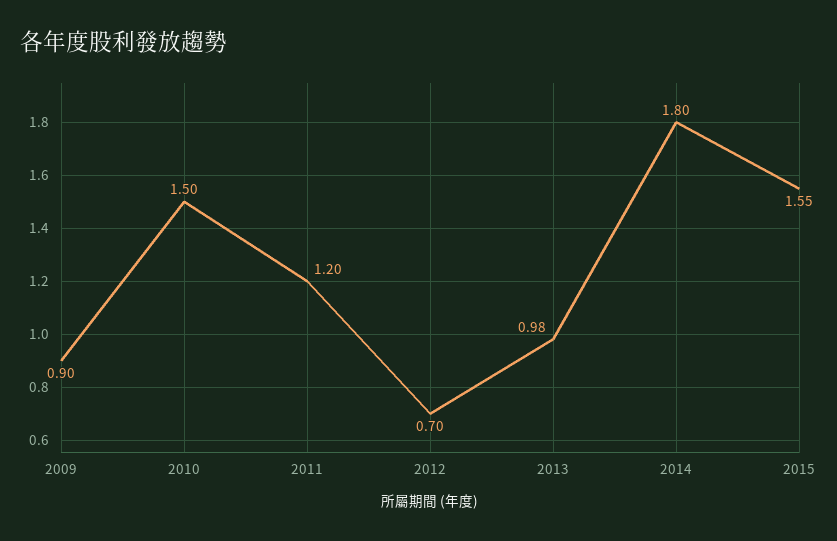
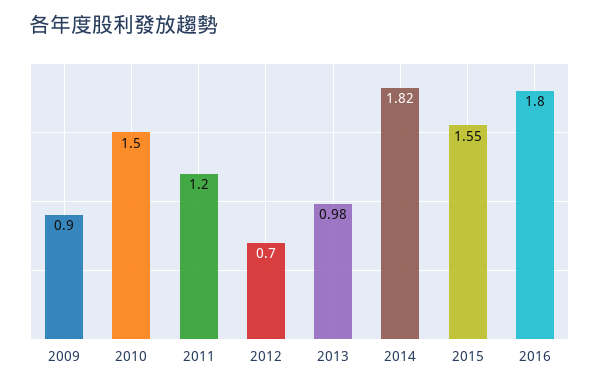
2014: 1.8 -> 1.82
2016: none -> 1.8

